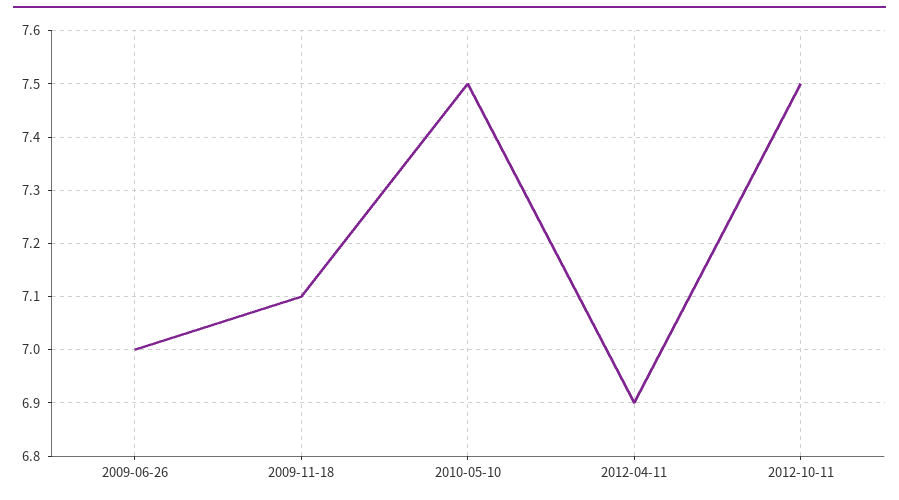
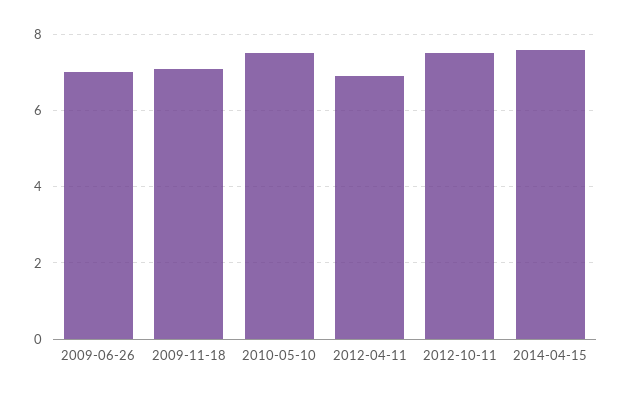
2014-04-15: none -> 7.5

